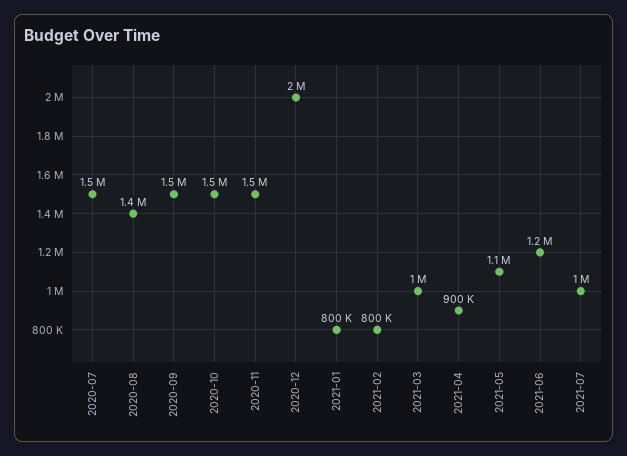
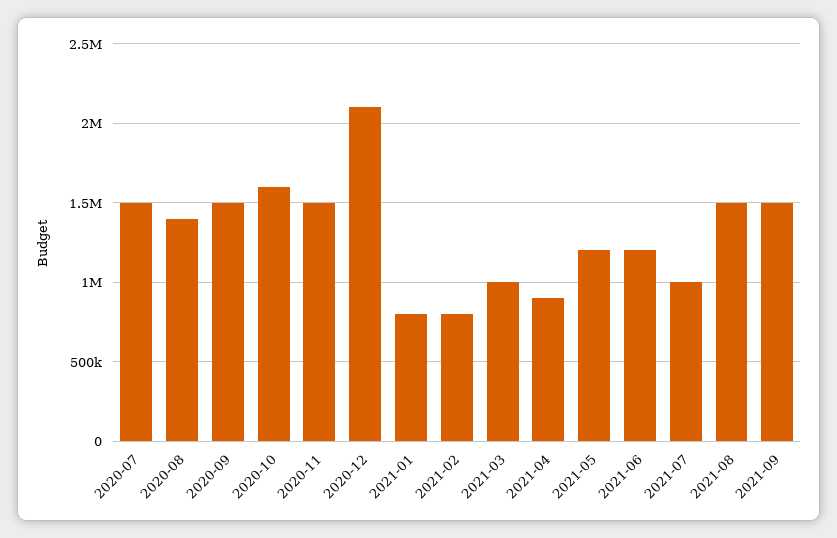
2020-10: 1500000 -> 1600000
2020-12: 2000000 -> 2100000
2021-05: 1100000 -> 1200000
2021-08: none -> 1500000
2021-09: none -> 1500000

